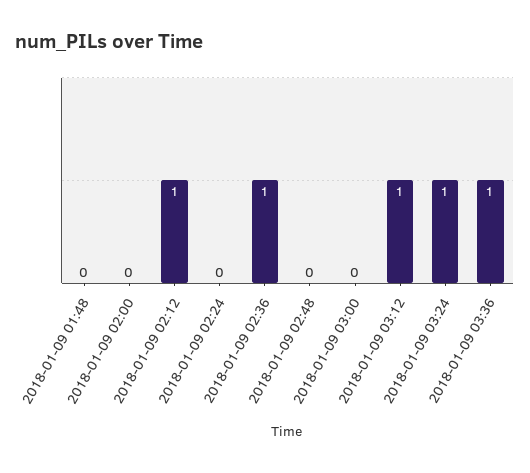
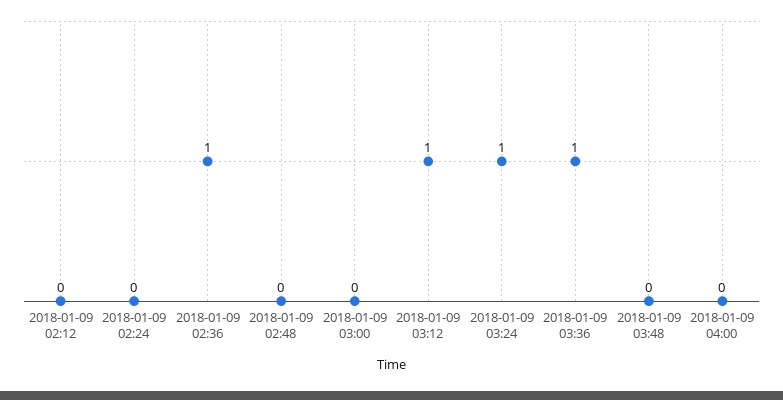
2018-01-09 01:48: 0 -> none
2018-01-09 02:00: 0 -> none
2018-01-09 02:12: 1 -> 0
2018-01-09 03:48: none -> 0
2018-01-09 04:00: none -> 0

